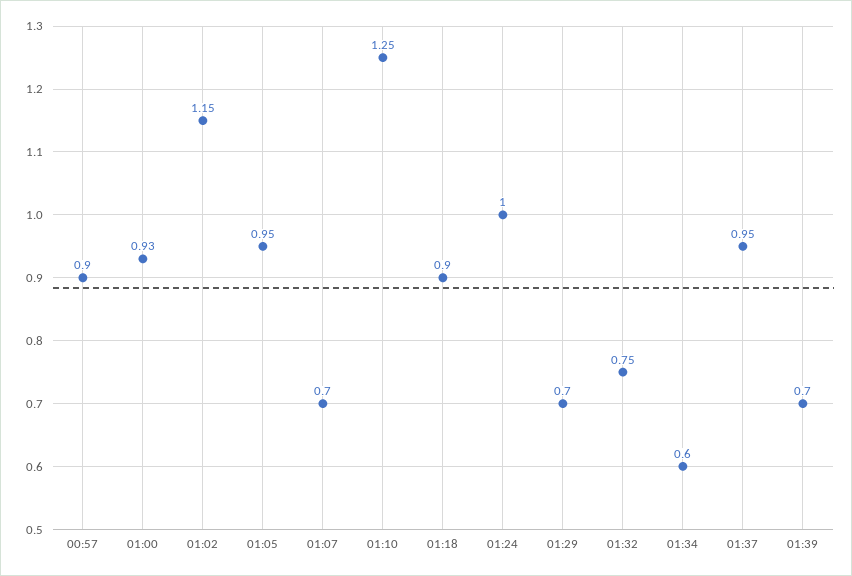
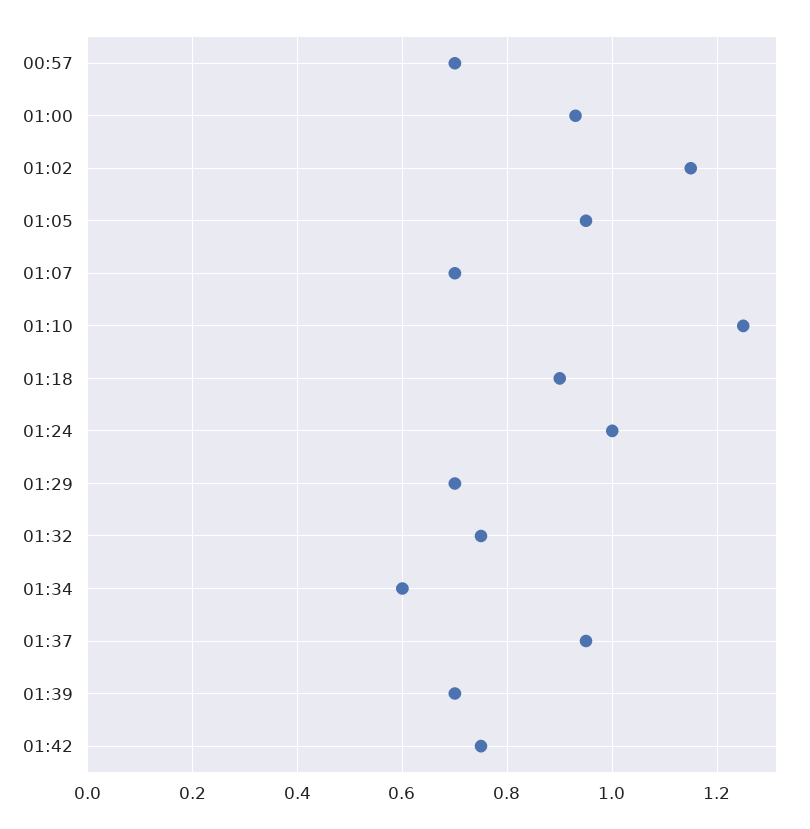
00:57: 0.9 -> 0.7
01:42: none -> 0.75

